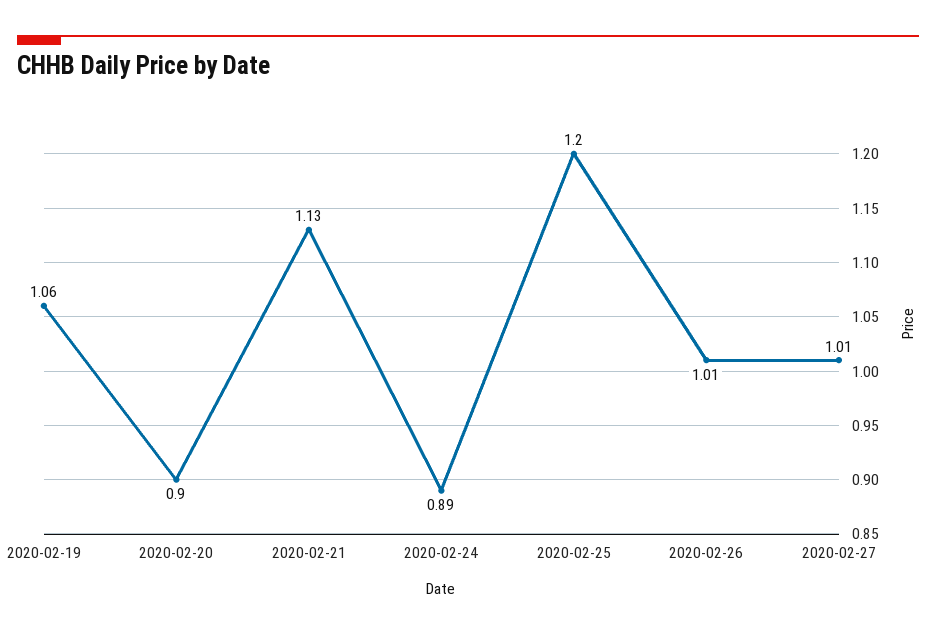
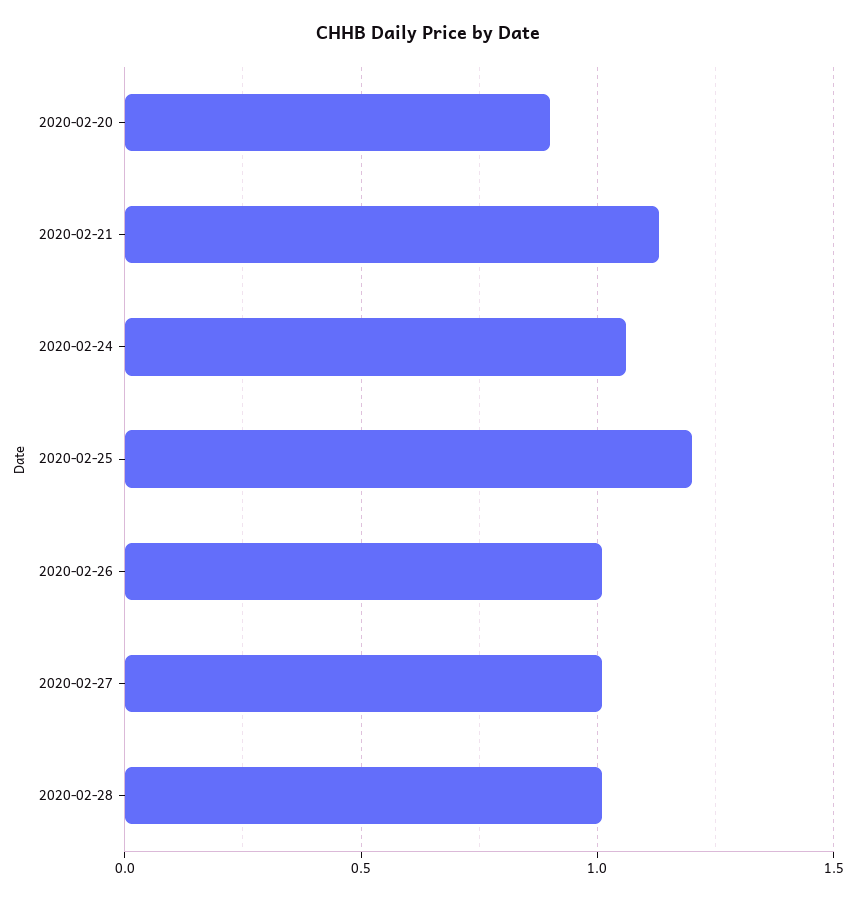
2020-02-19: 1.06 -> none
2020-02-24: 0.89 -> 1.05
2020-02-28: none -> 1

